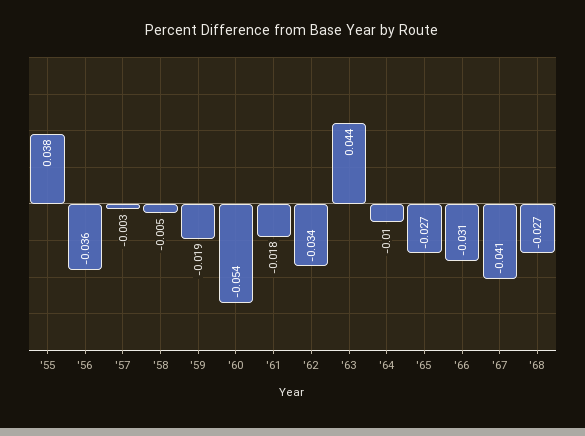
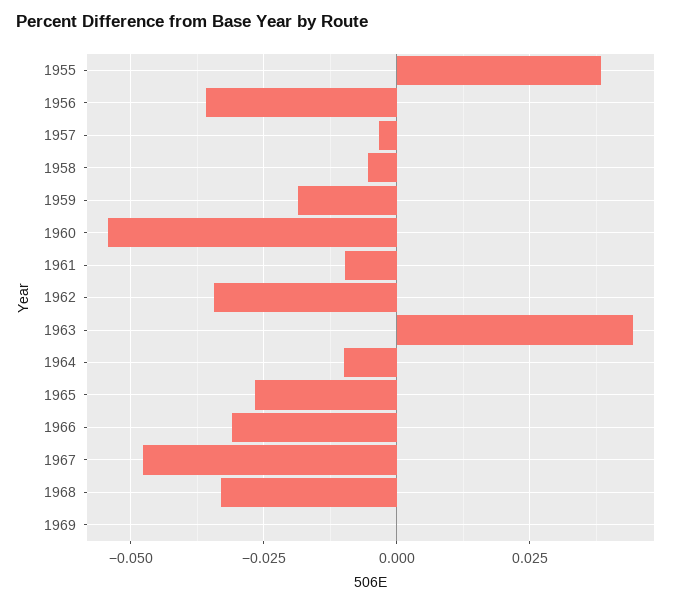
'61: -0.018 -> -0.01
'67: -0.041 -> -0.0475
'68: -0.027 -> -0.0325
1969: none -> 0

